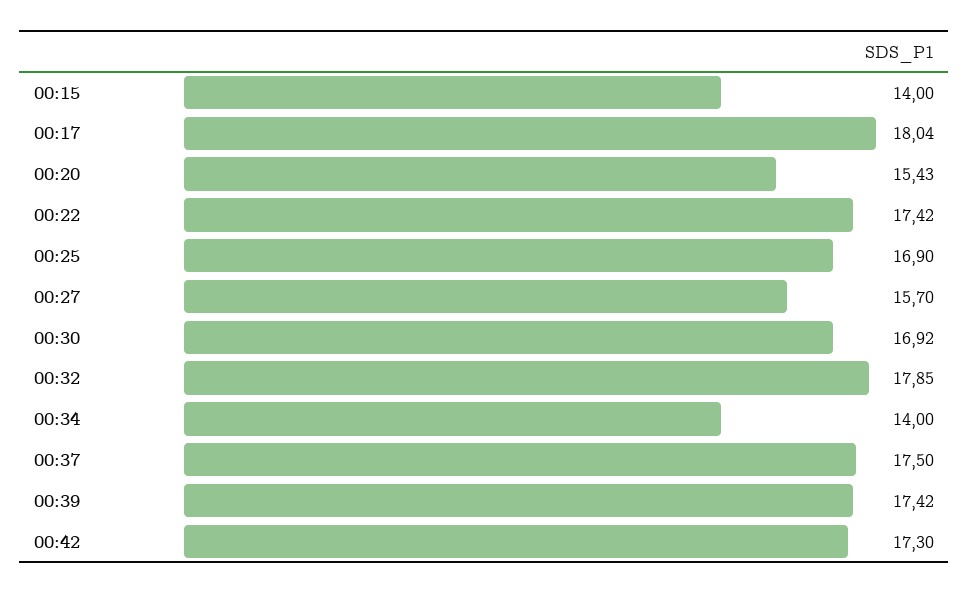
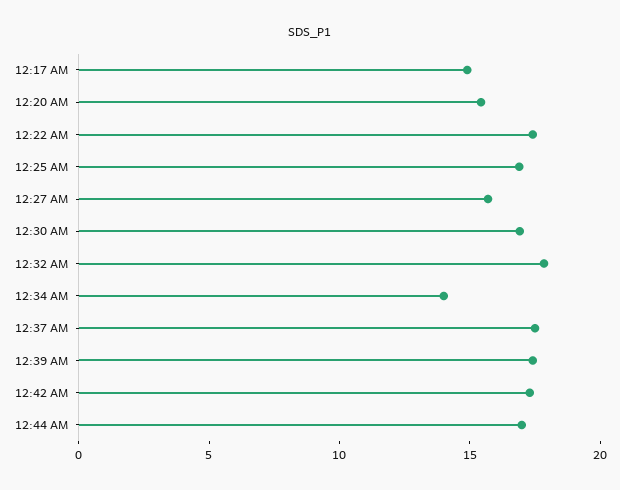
00:15: 14 -> none
00:17: 18.04 -> 15
12:44 AM: none -> 17

